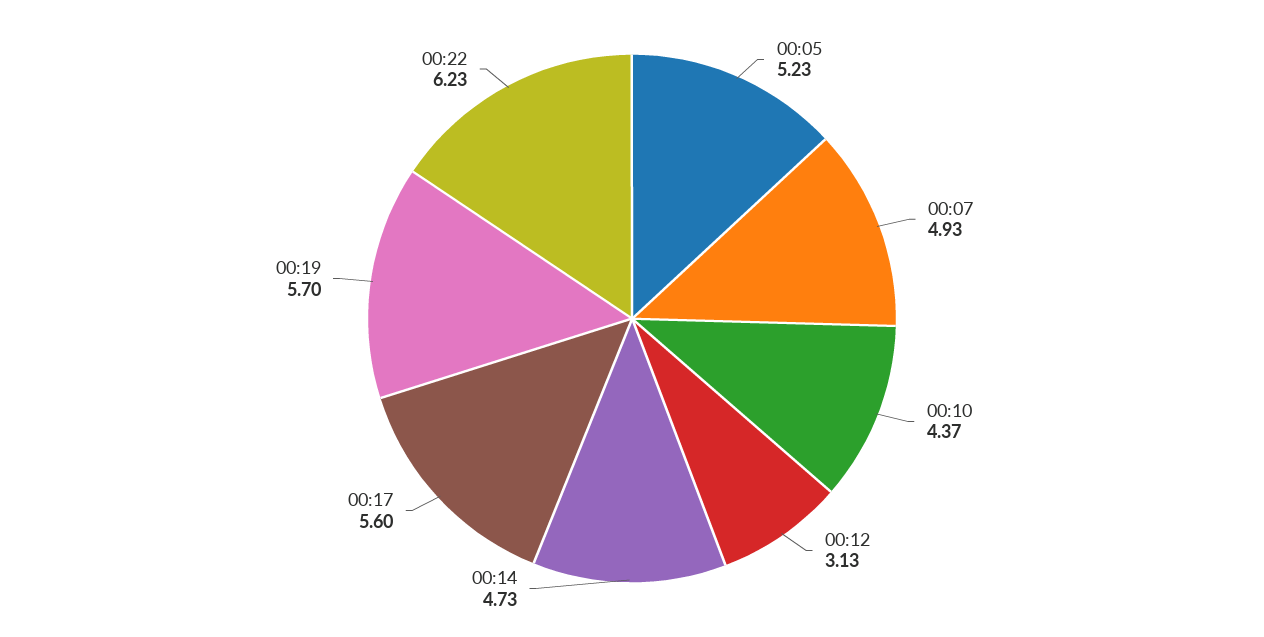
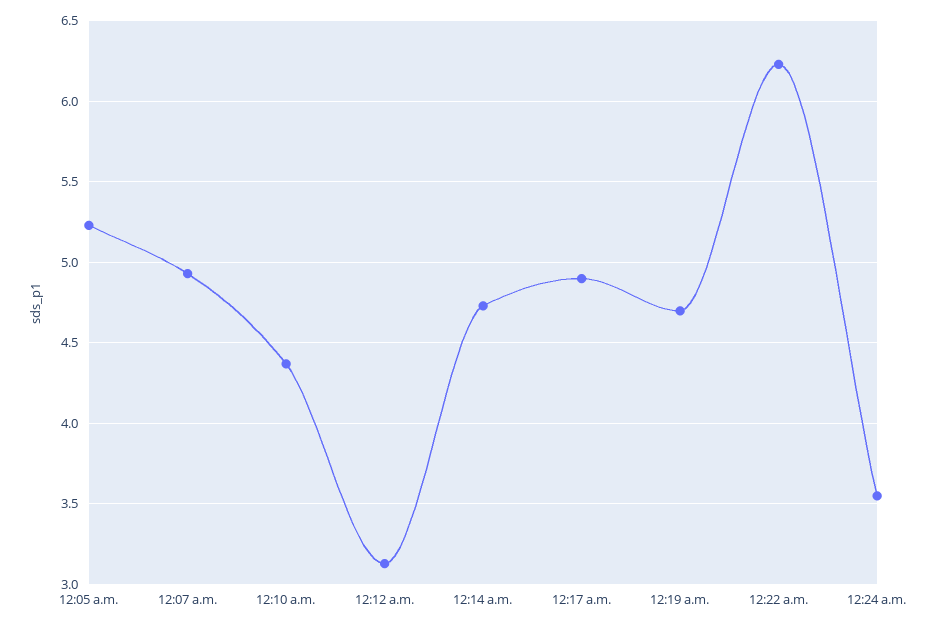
00:17: 5.6 -> 4.9
00:19: 5.7 -> 4.7
12:24 a.m.: none -> 3.55

